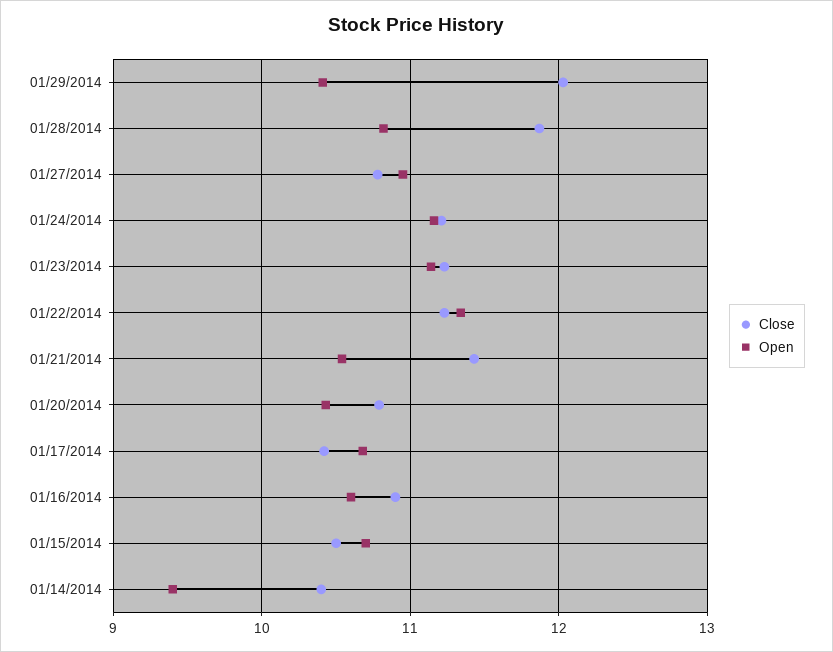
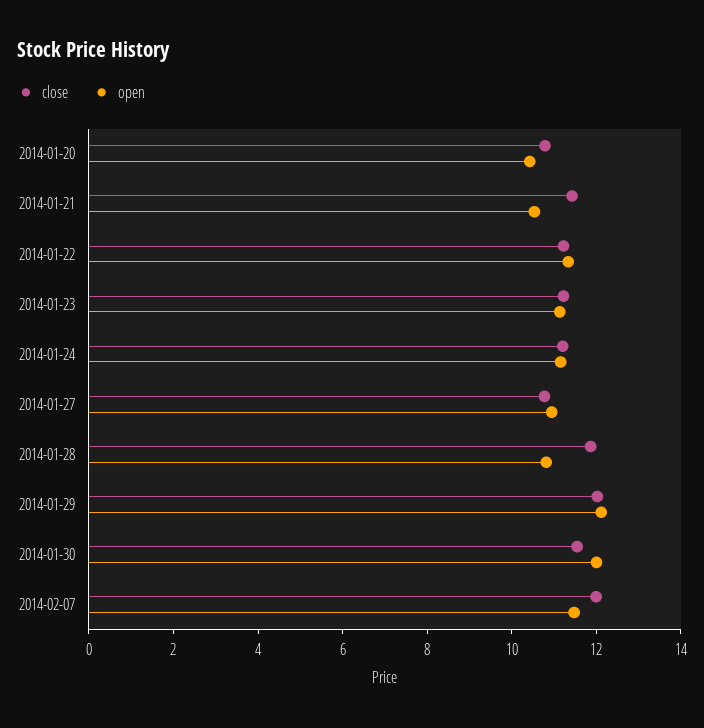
Open, 01/29/2014: 10.4 -> 12
Close, 01/17/2014: 10.4 -> none
Open, 01/17/2014: 10.7 -> none
Close, 01/16/2014: 10.9 -> none
Open, 01/16/2014: 10.6 -> none
Close, 01/15/2014: 10.5 -> none
Open, 01/15/2014: 10.7 -> none
Close, 01/14/2014: 10.4 -> none
Open, 01/14/2014: 9.4 -> none
Close, 2014-01-30: none -> 11.5
Open, 2014-01-30: none -> 12
Close, 2014-02-07: none -> 12
Open, 2014-02-07: none -> 11.5

